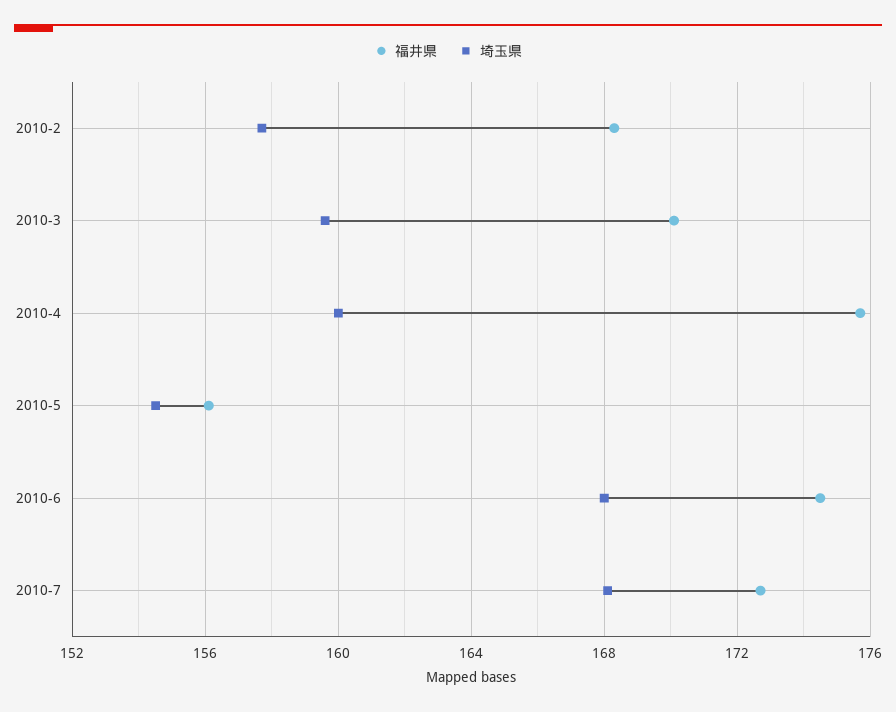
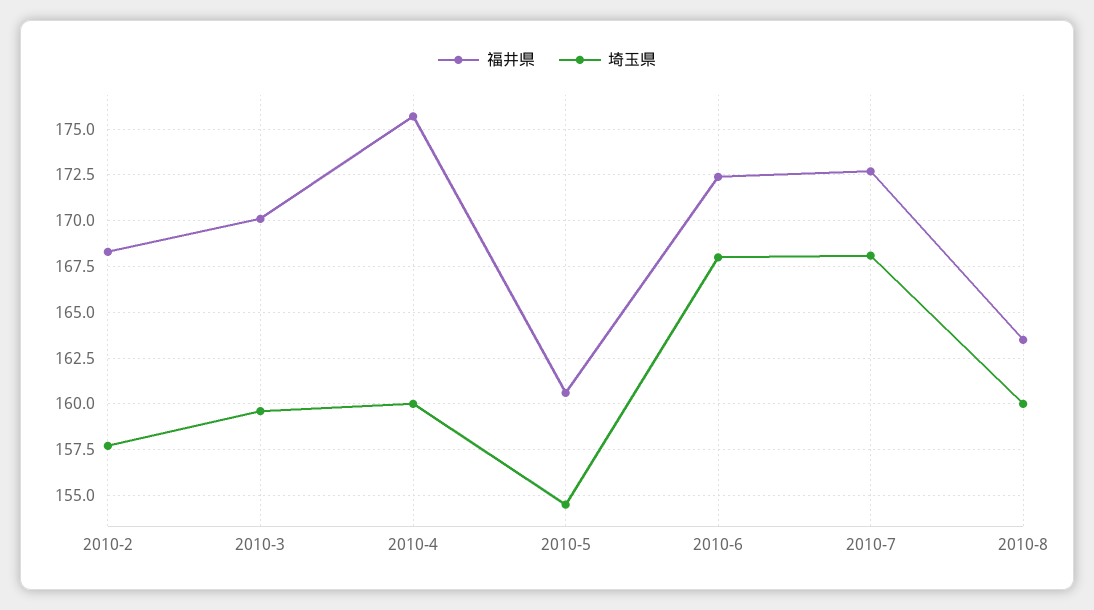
福井県, 2010-5: 156 -> 160.5
福井県, 2010-6: 174.5 -> 172.5
福井県, 2010-8: none -> 163.5
埼玉県, 2010-8: none -> 160

